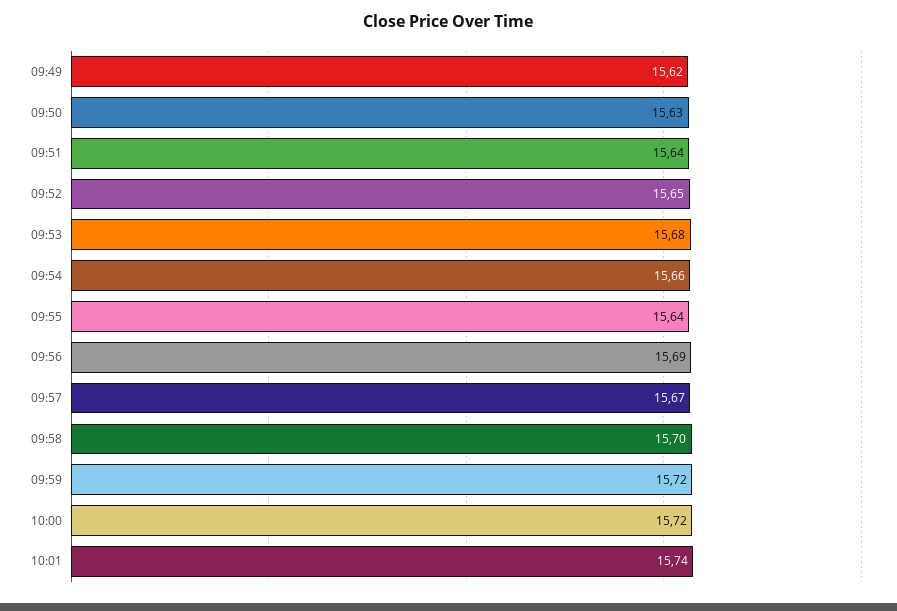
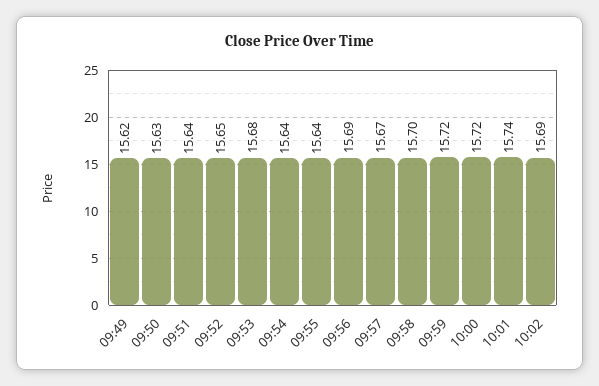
09:54: 15.66 -> 15.64
10:02: none -> 15.69

